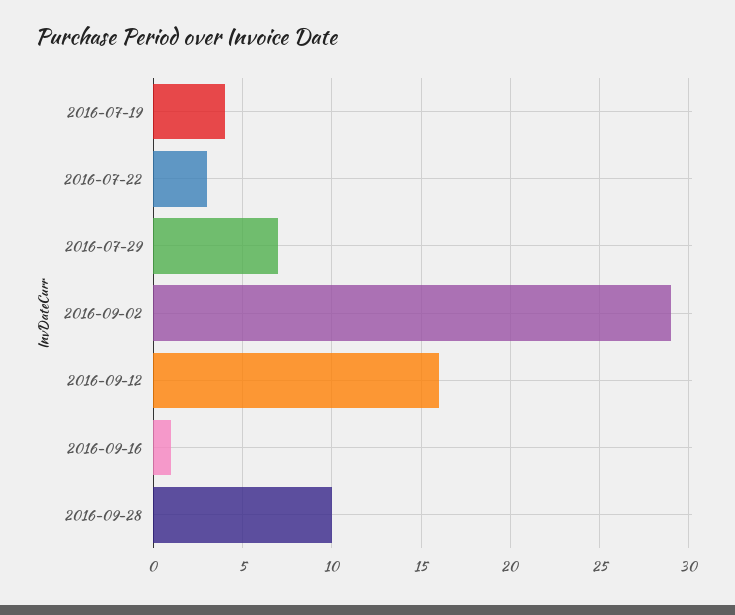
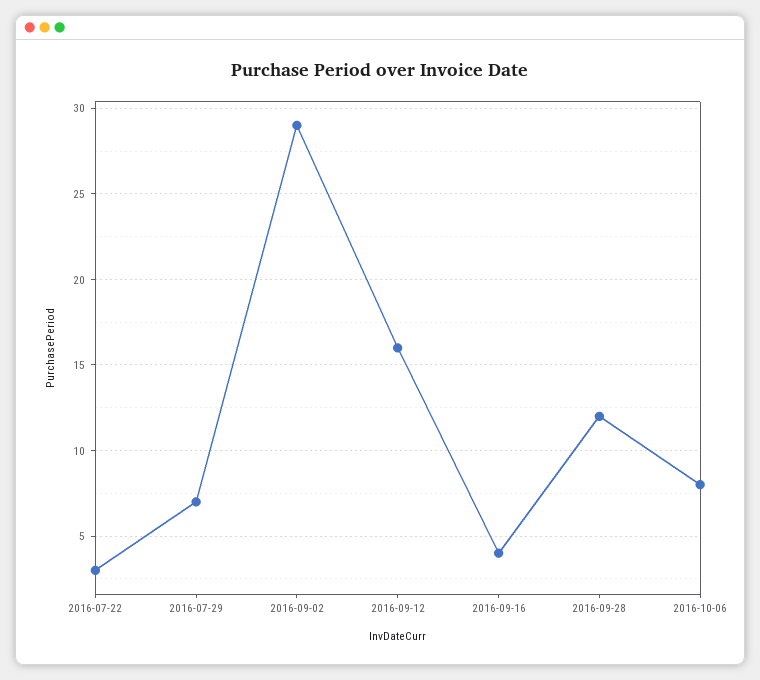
2016-07-19: 4 -> none
2016-09-16: 1 -> 4
2016-09-28: 10 -> 12
2016-10-06: none -> 8

